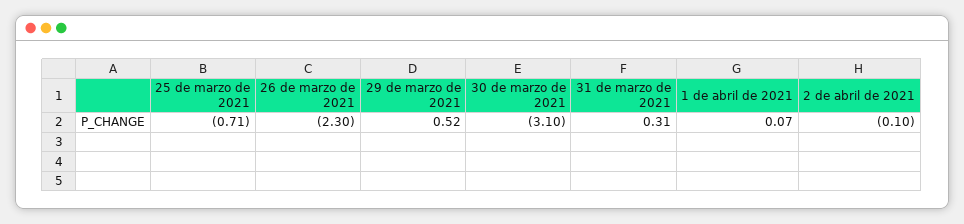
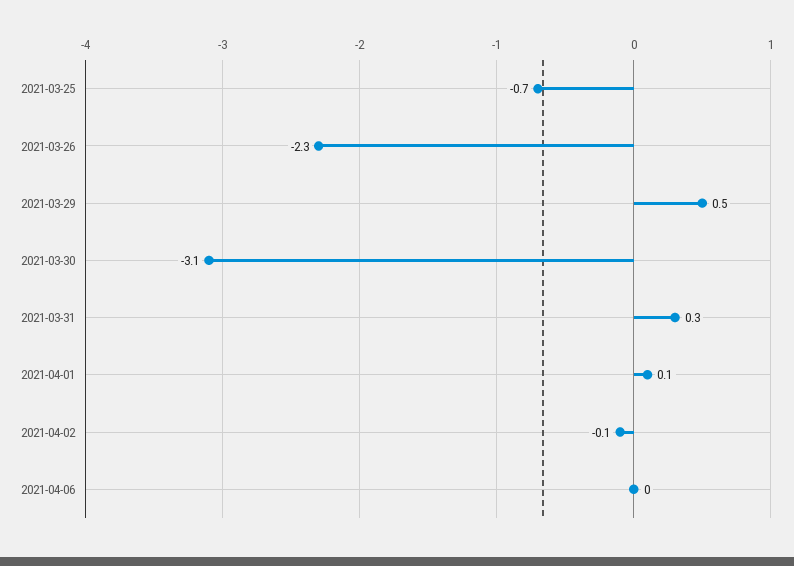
2021-04-06: none -> 0

